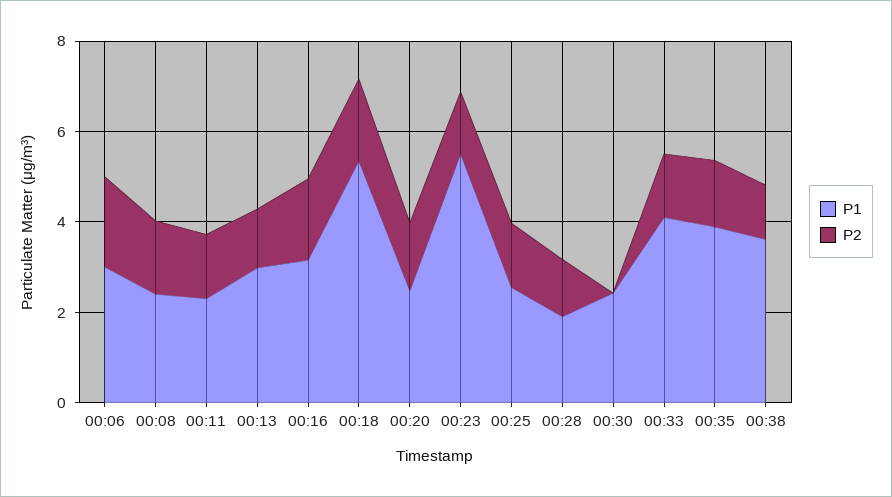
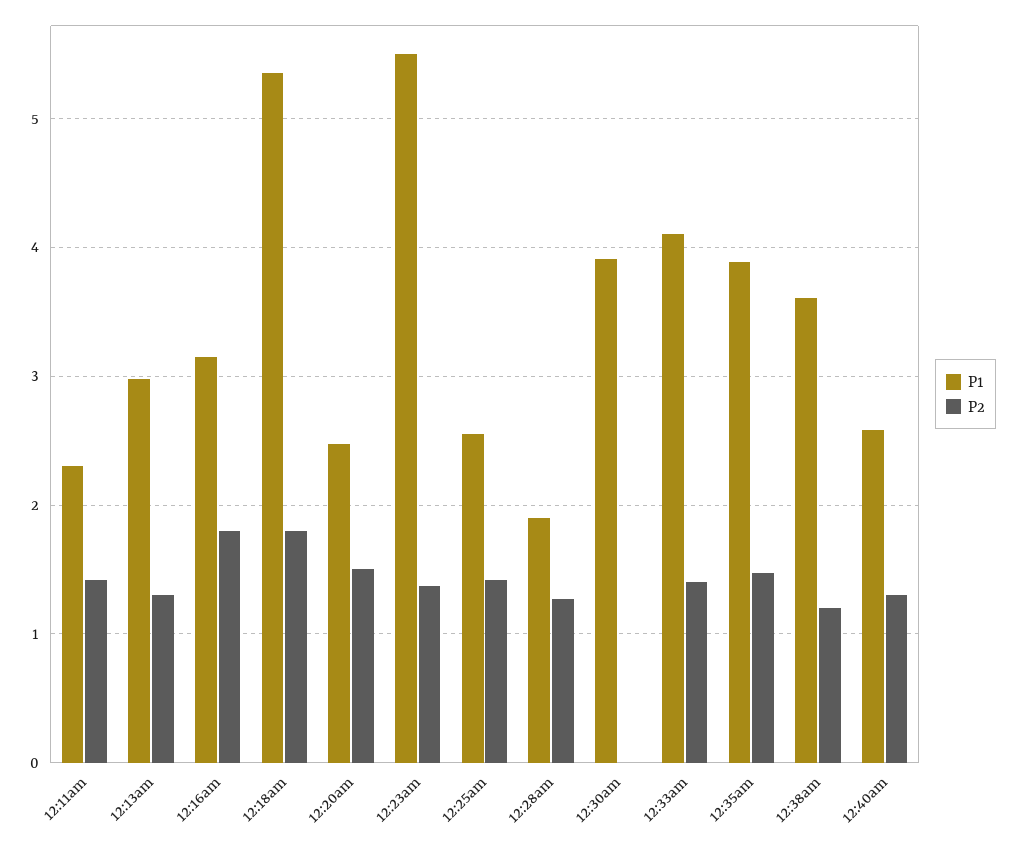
P1, 00:06: 3 -> none
P2, 00:06: 2 -> none
P1, 00:08: 2.5 -> none
P2, 00:08: 1.5 -> none
P1, 00:30: 2.5 -> 3.9
P1, 12:40am: none -> 2.6
P2, 12:40am: none -> 1.3

